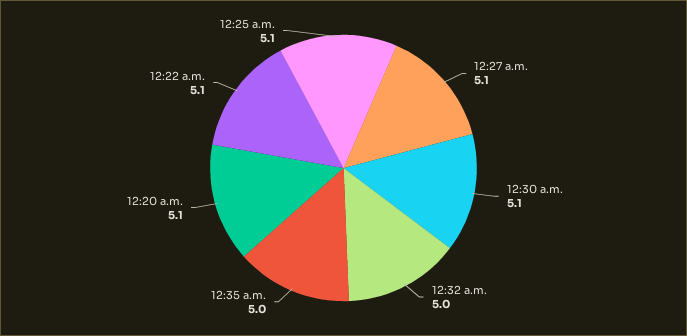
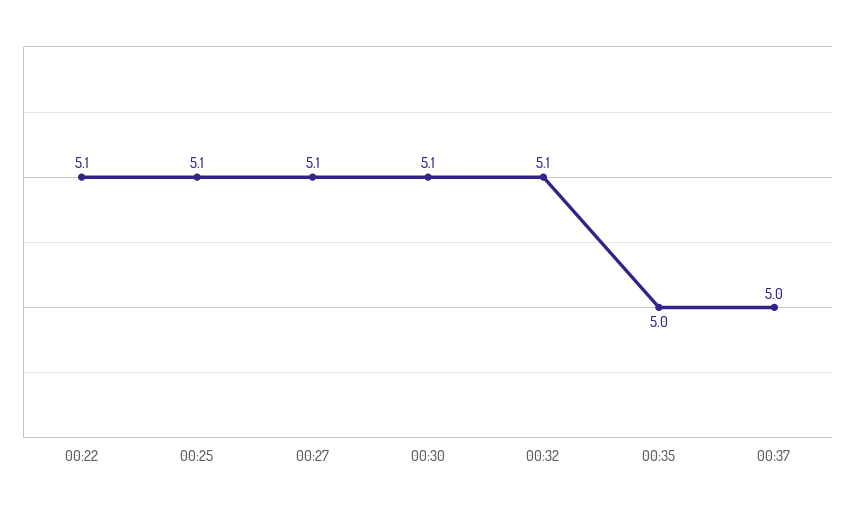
12:32 a.m.: 5 -> 5.1
12:20 a.m.: 5.1 -> none
00:37: none -> 5

